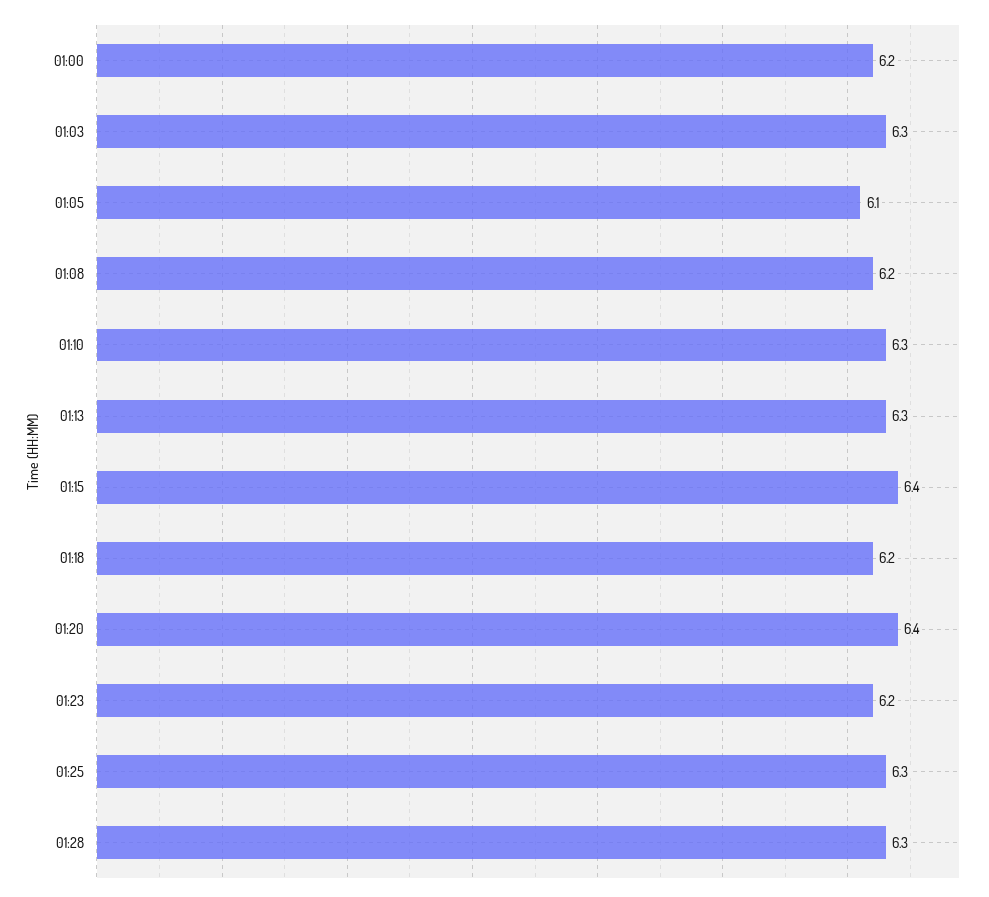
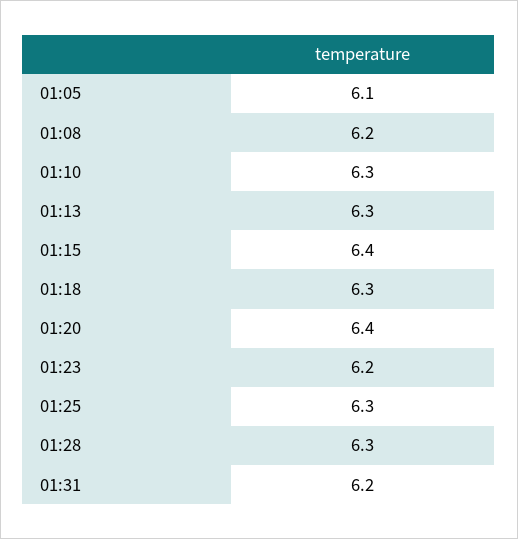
01:00: 6.2 -> none
01:03: 6.3 -> none
01:18: 6.2 -> 6.3
01:31: none -> 6.2

